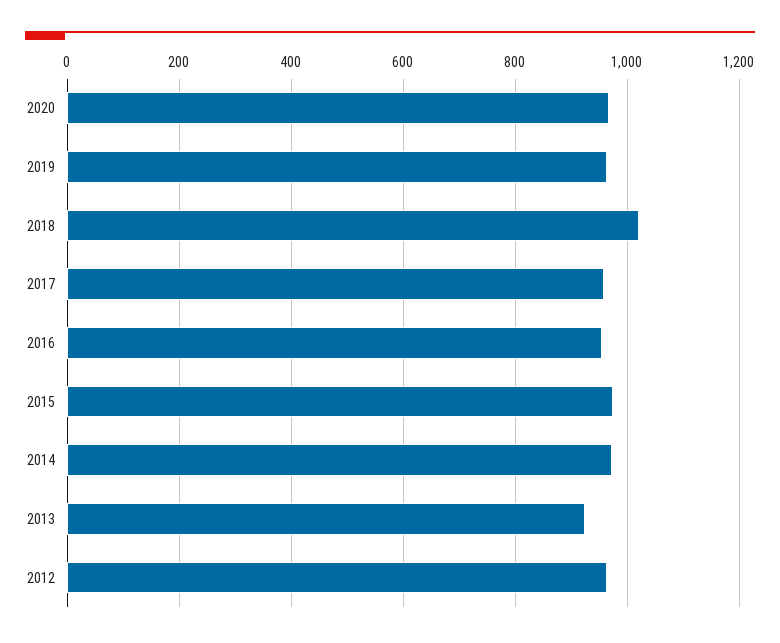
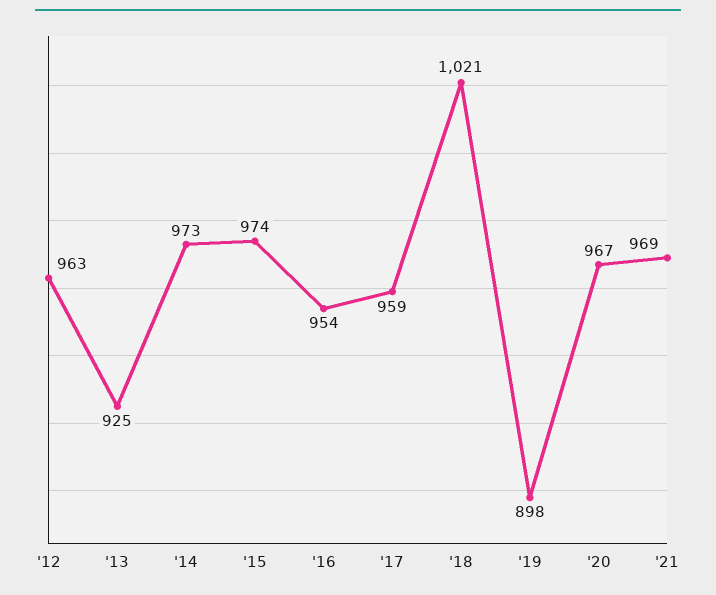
2019: 960 -> 898
'21: none -> 969

